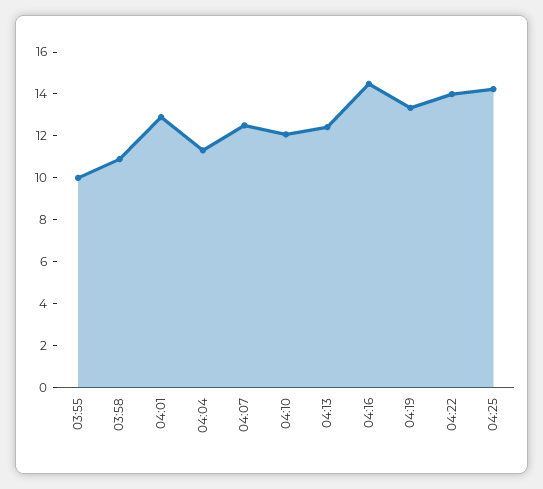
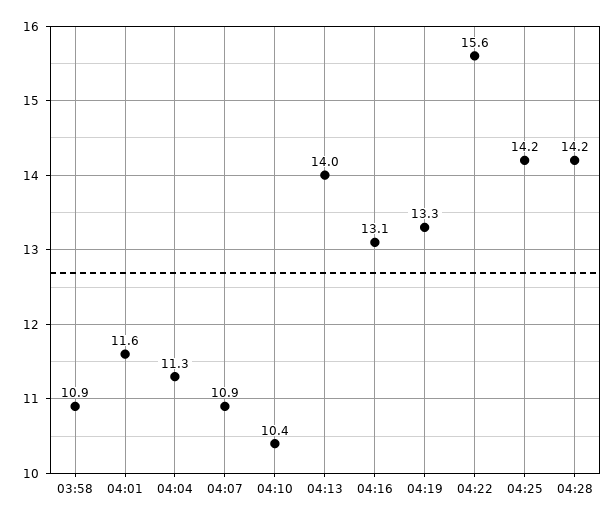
03:55: 10 -> none
04:01: 13 -> 11.6
04:07: 12.5 -> 10.9
04:10: 12 -> 10.4
04:13: 12.5 -> 14
04:16: 14.5 -> 13.1
04:22: 14 -> 15.6
04:28: none -> 14.2

